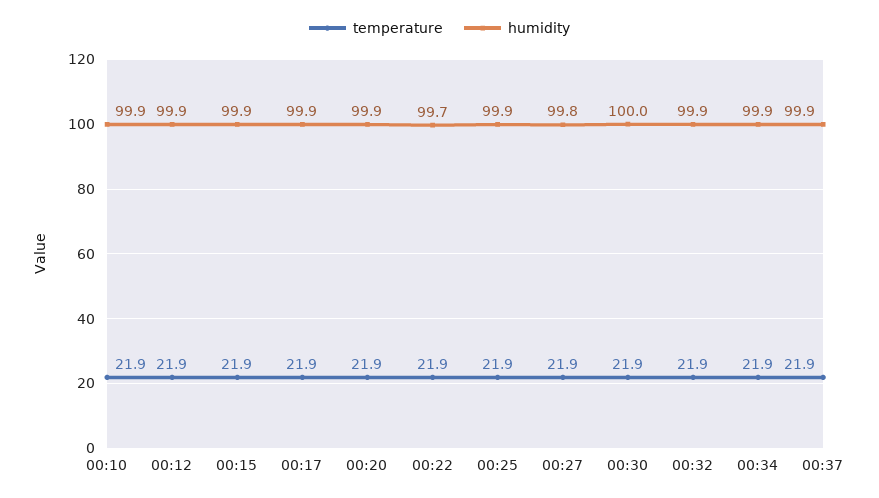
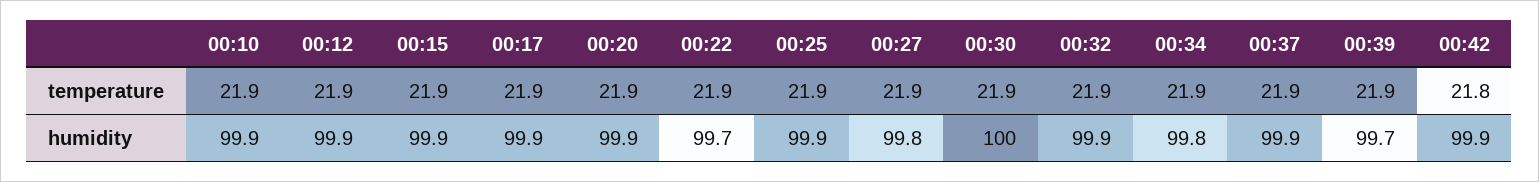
humidity, 00:34: 99.9 -> 99.8
temperature, 00:39: none -> 21.9
temperature, 00:42: none -> 21.8
humidity, 00:39: none -> 99.7
humidity, 00:42: none -> 99.9

